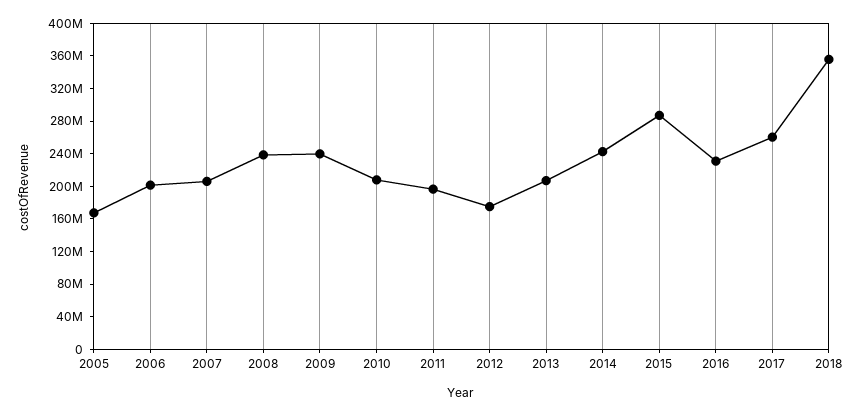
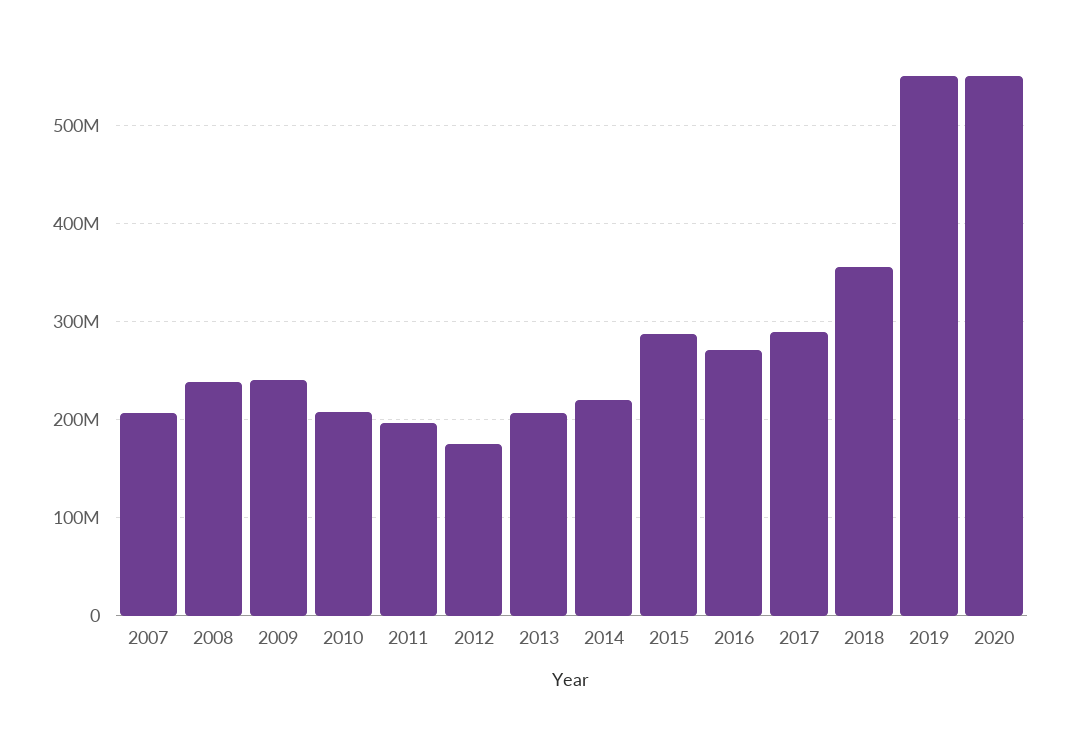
2005: 170000000 -> none
2006: 200000000 -> none
2014: 240000000 -> 220000000
2016: 230000000 -> 270000000
2017: 260000000 -> 290000000
2019: none -> 550000000
2020: none -> 550000000

